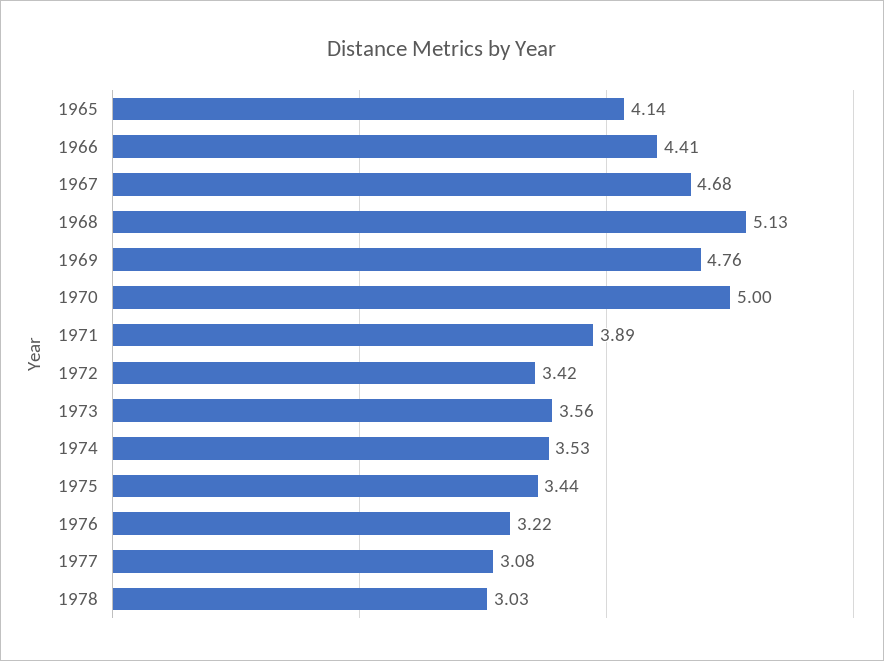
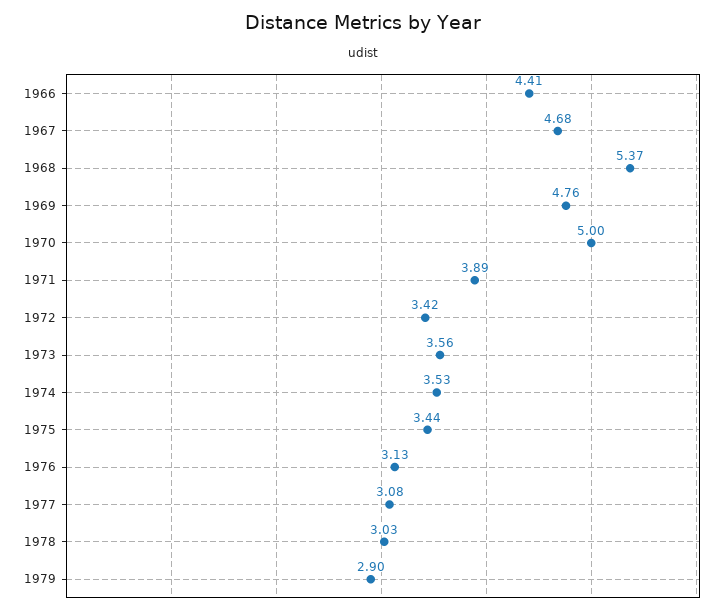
1965: 4.14 -> none
1968: 5.13 -> 5.37
1976: 3.22 -> 3.13
1979: none -> 2.9

